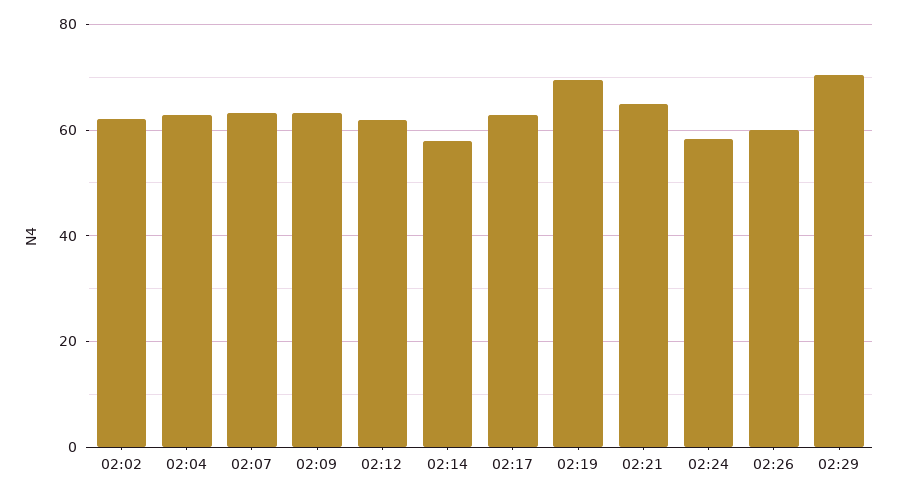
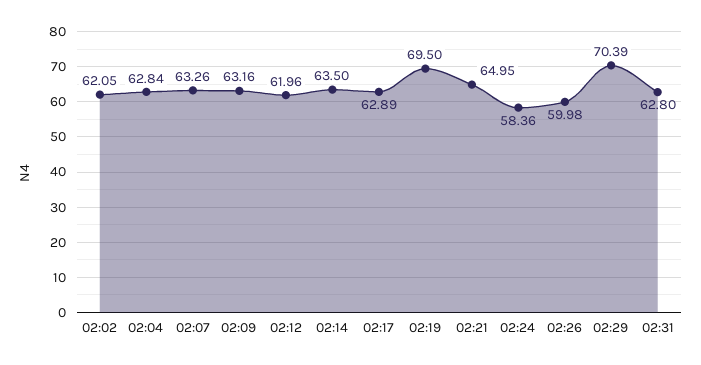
02:14: 58 -> 63.5
02:31: none -> 62.8

